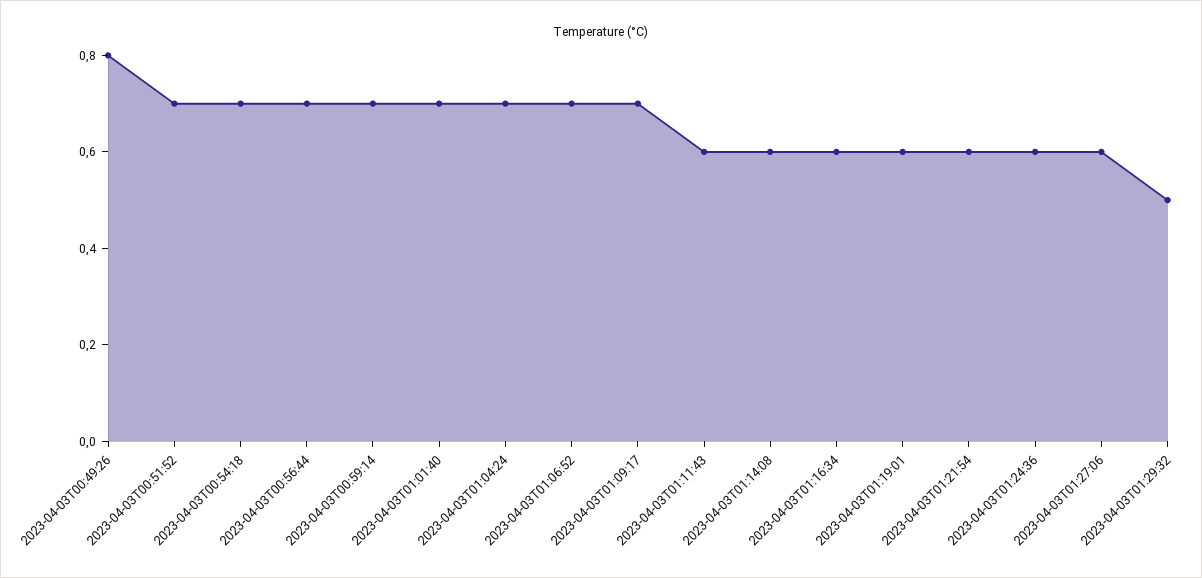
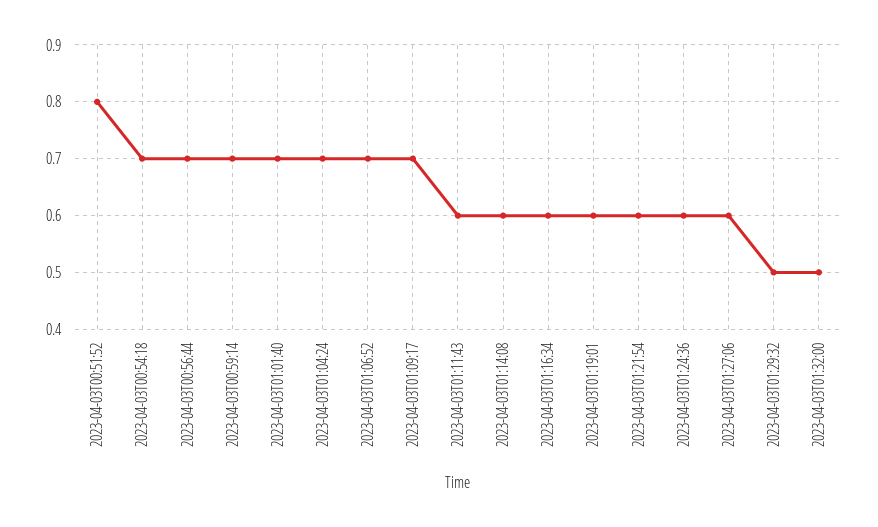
2023-04-03T00:49:26: 0.8 -> none
2023-04-03T00:51:52: 0.7 -> 0.8
2023-04-03T01:32:00: none -> 0.5

